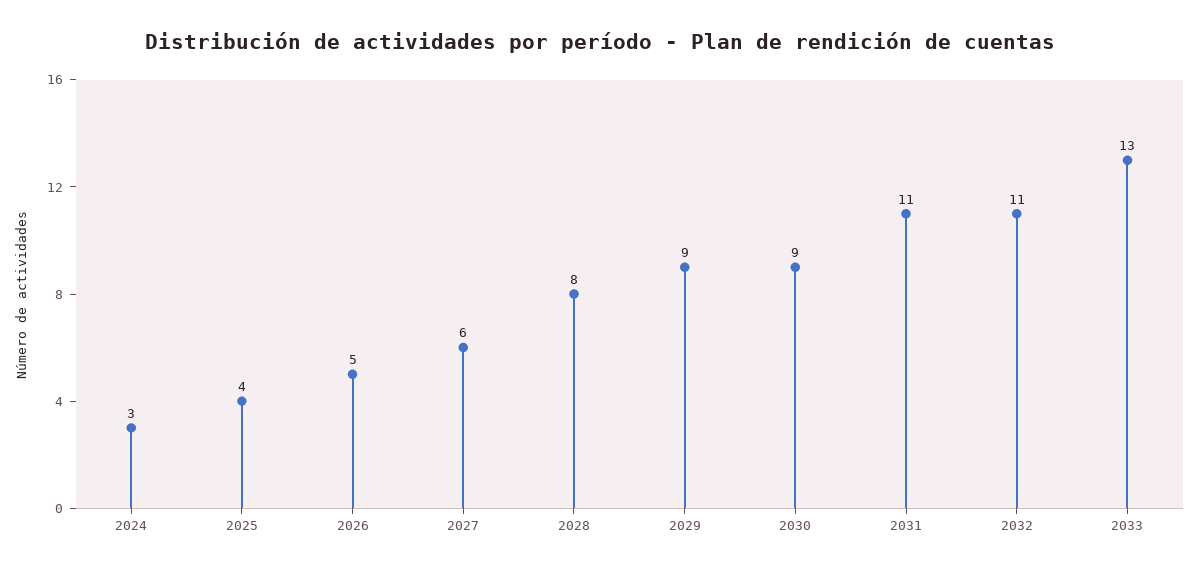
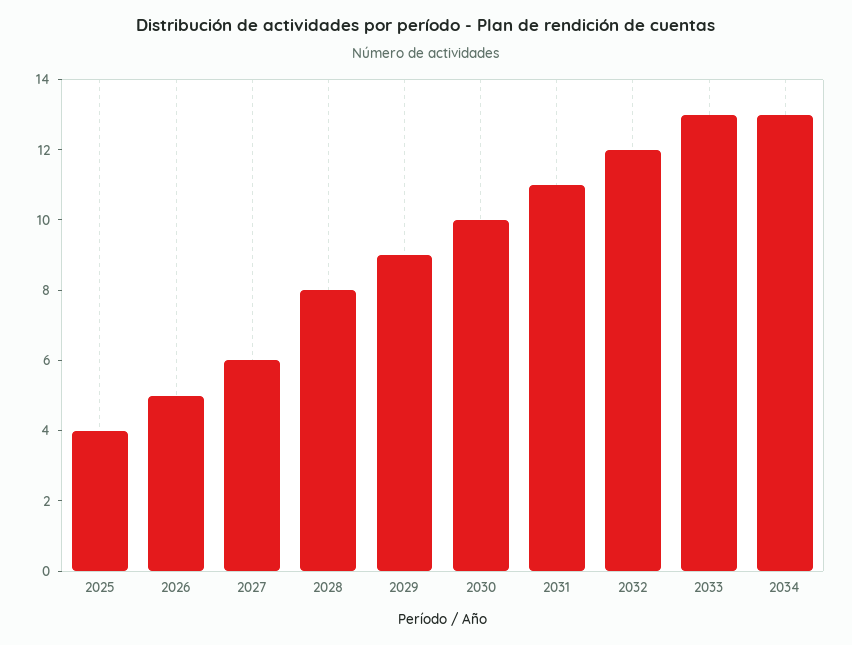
2024: 3 -> none
2030: 9 -> 10
2032: 11 -> 12
2034: none -> 13

